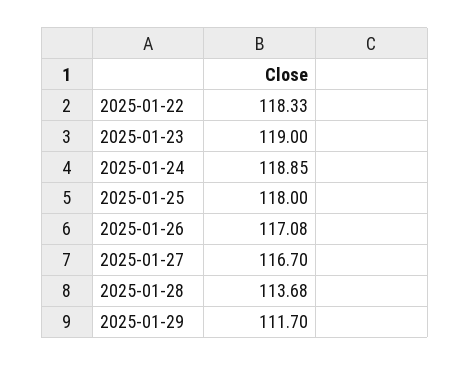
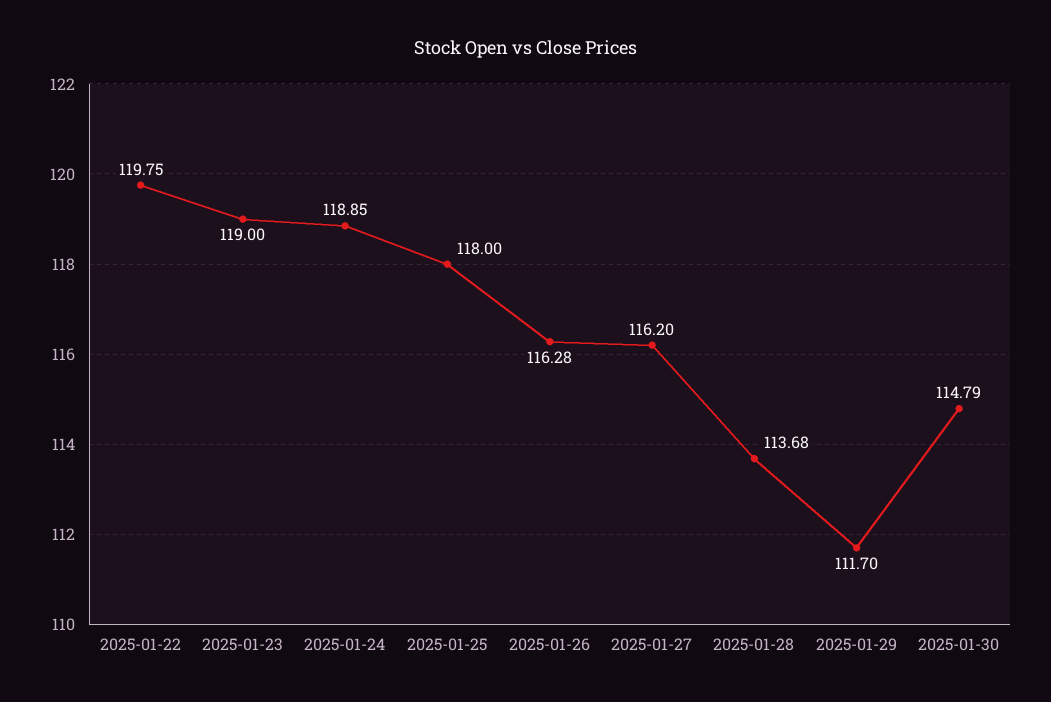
2025-01-22: 118.33 -> 119.75
2025-01-26: 117.08 -> 116.28
2025-01-27: 116.7 -> 116.2
2025-01-30: none -> 114.79

